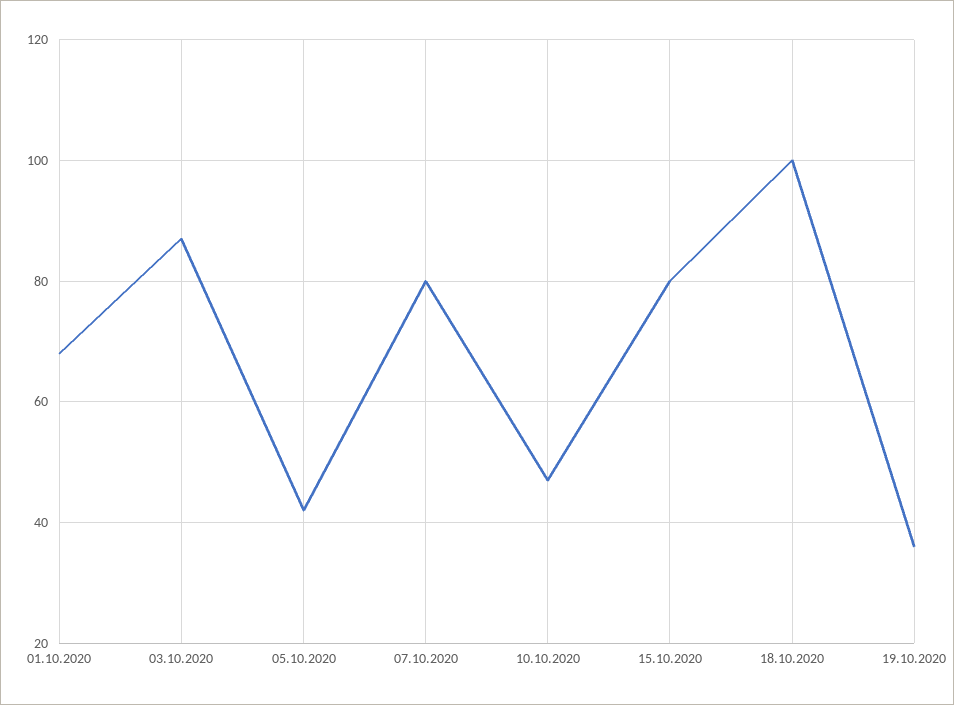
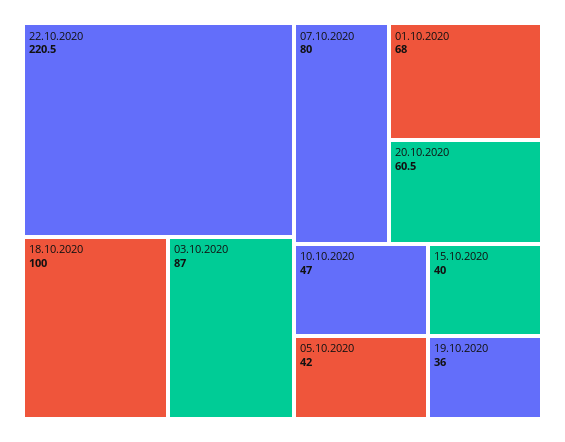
15.10.2020: 80 -> 40
22.10.2020: none -> 220.5
20.10.2020: none -> 60.5

